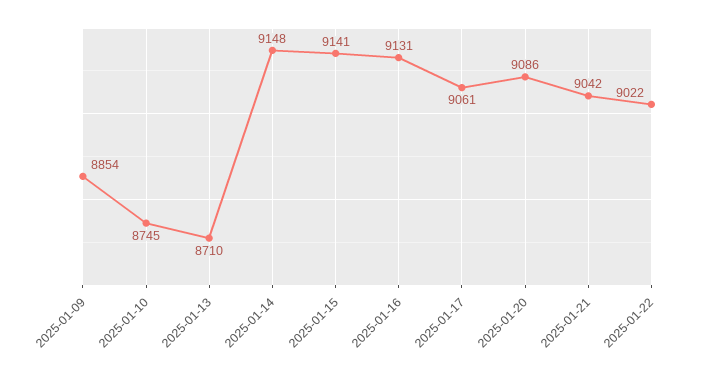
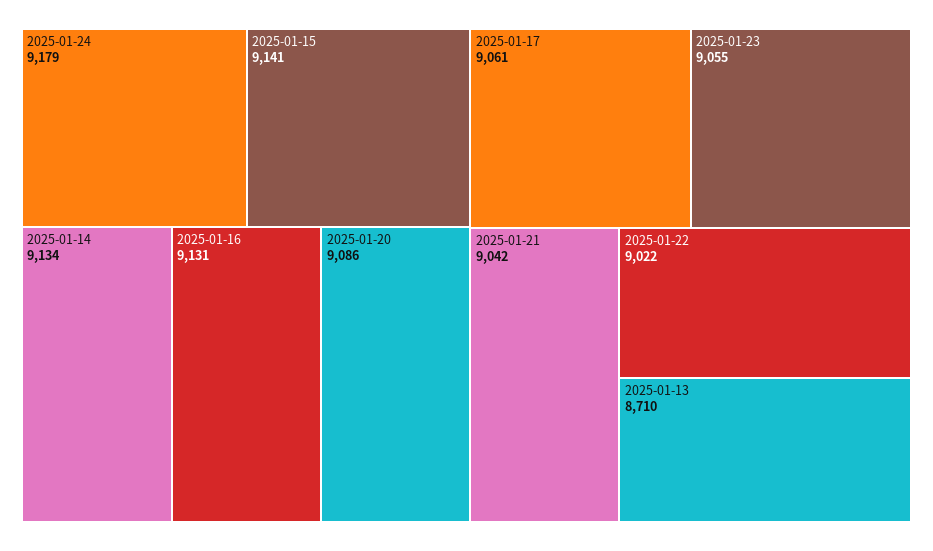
2025-01-09: 8854 -> none
2025-01-10: 8745 -> none
2025-01-14: 9148 -> 9134
2025-01-24: none -> 9179
2025-01-23: none -> 9055

